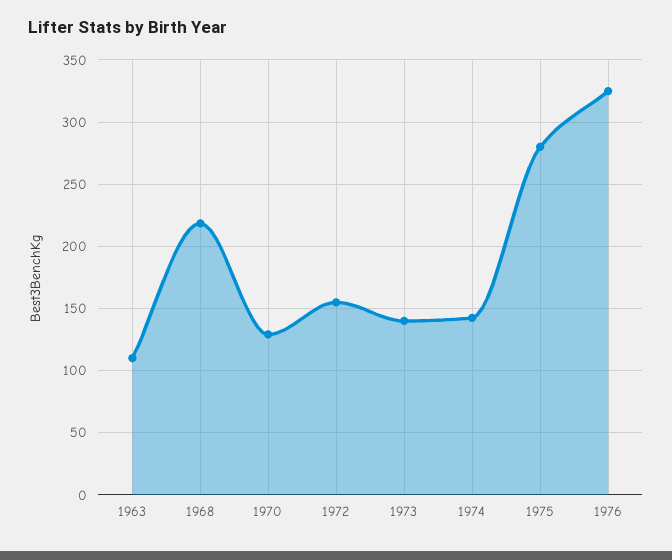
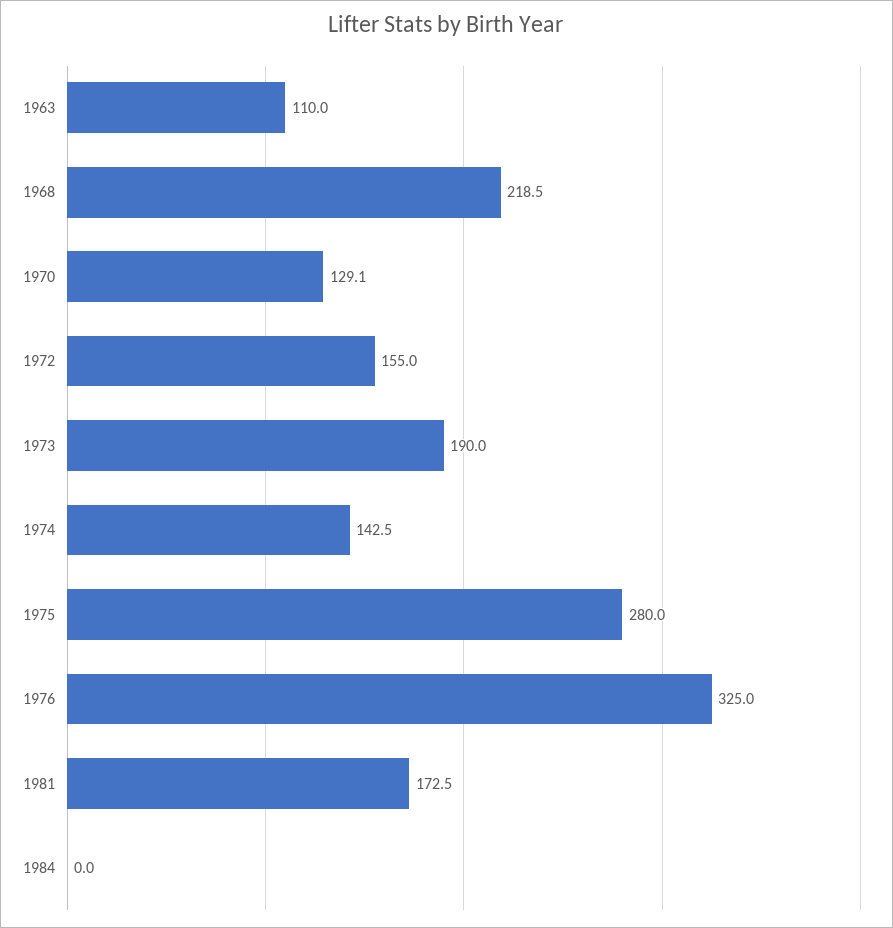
1973: 140 -> 190
1981: none -> 172.5
1984: none -> 0

